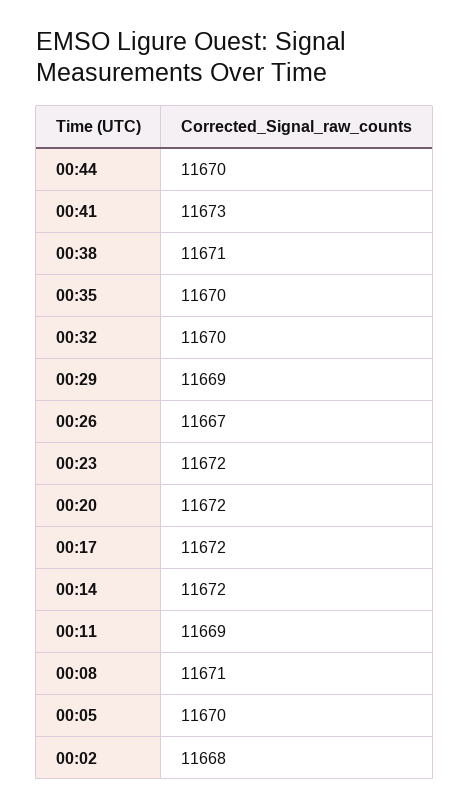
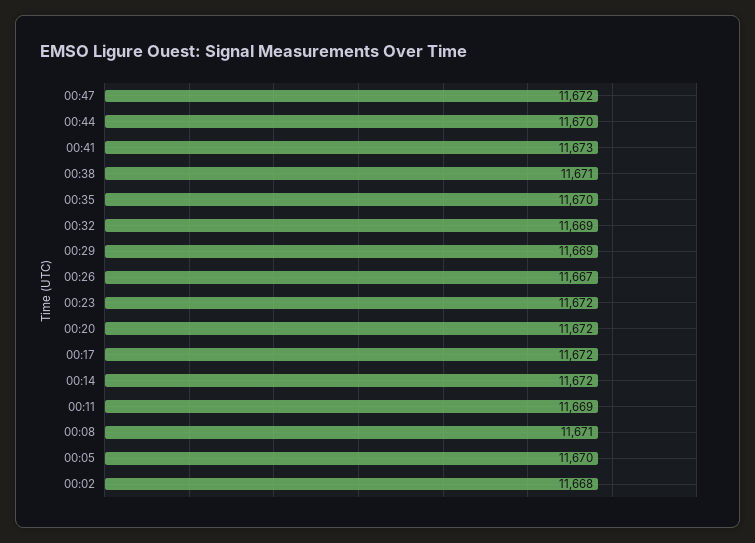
00:32: 11670 -> 11669
00:47: none -> 11672

